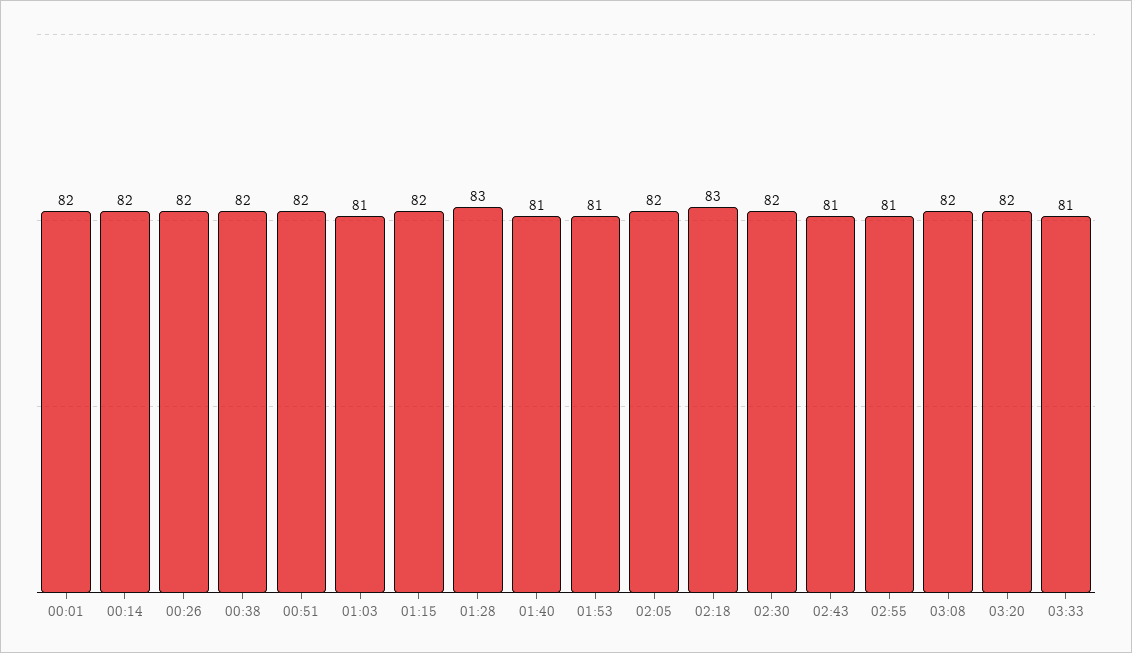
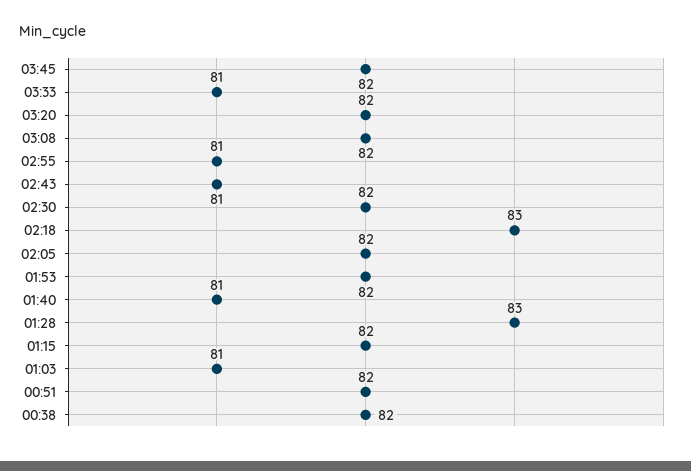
00:01: 82 -> none
00:14: 82 -> none
00:26: 82 -> none
01:53: 81 -> 82
03:45: none -> 82

